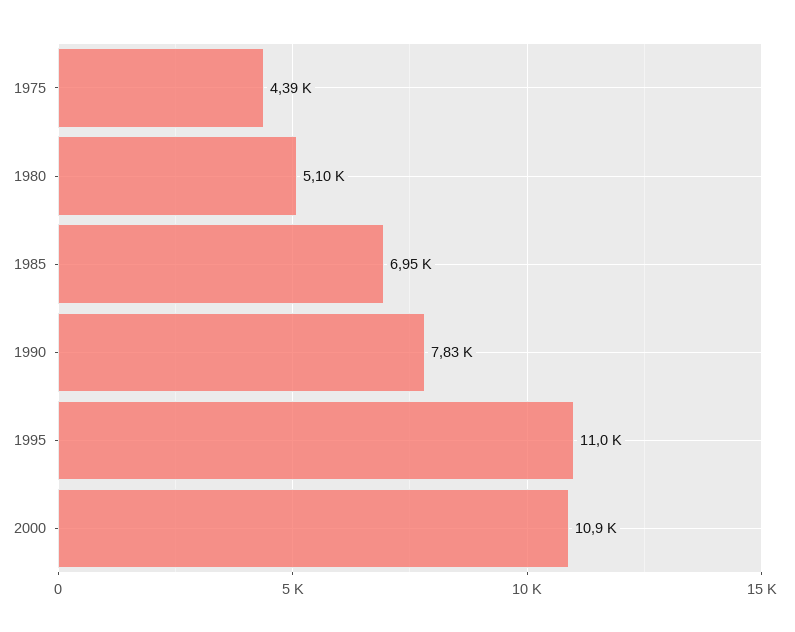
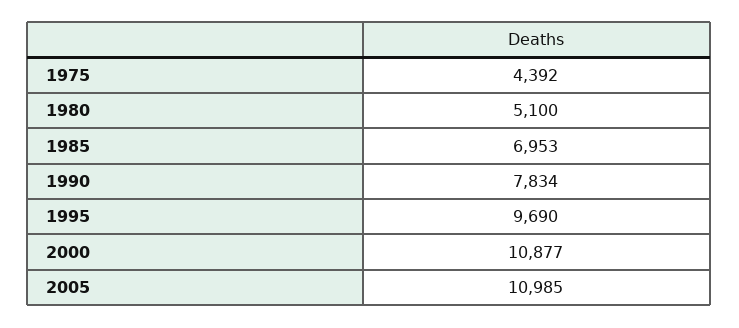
1995: 11000 -> 9690
2005: none -> 10985

